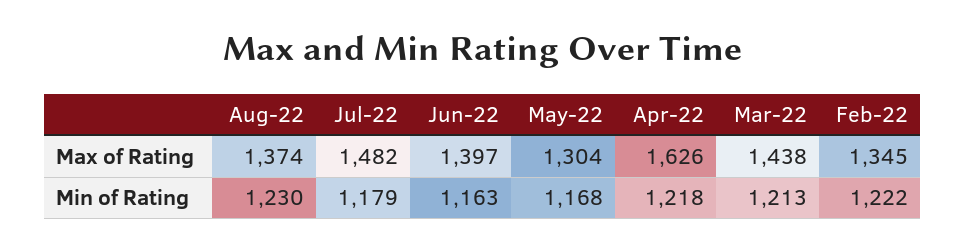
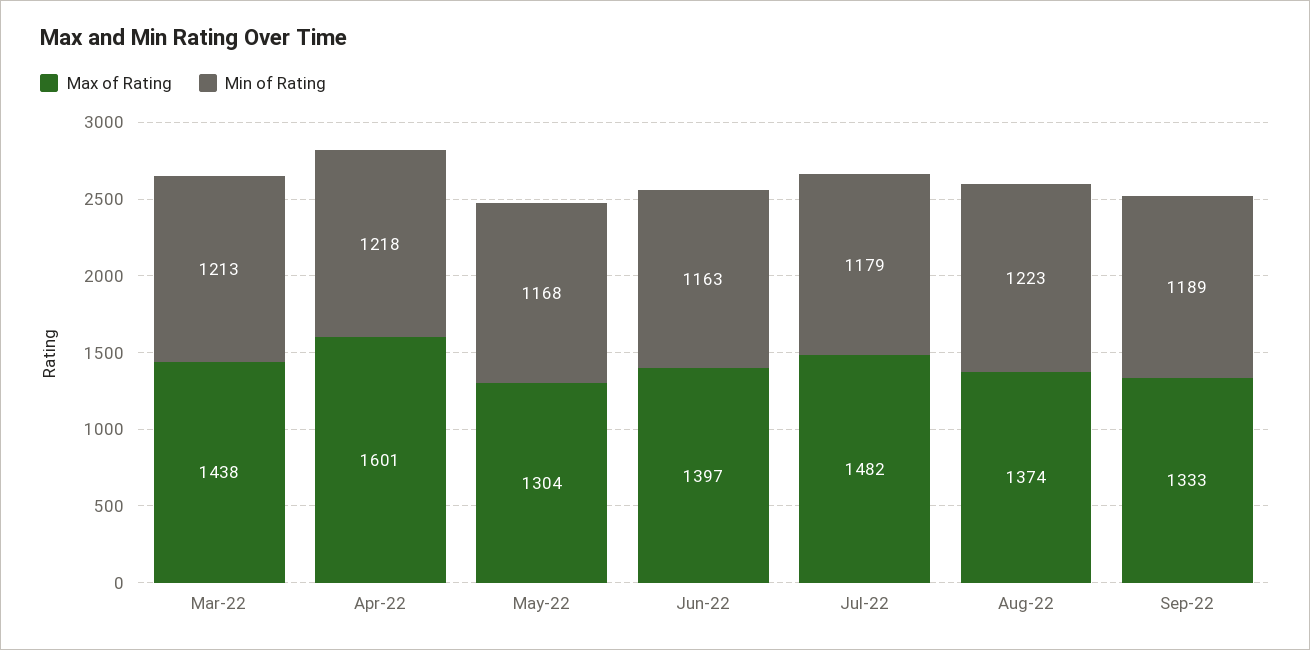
Max of Rating, Apr-22: 1626 -> 1601
Max of Rating, Feb-22: 1345 -> none
Min of Rating, Aug-22: 1230 -> 1223
Min of Rating, Feb-22: 1222 -> none
Max of Rating, Sep-22: none -> 1333
Min of Rating, Sep-22: none -> 1189

